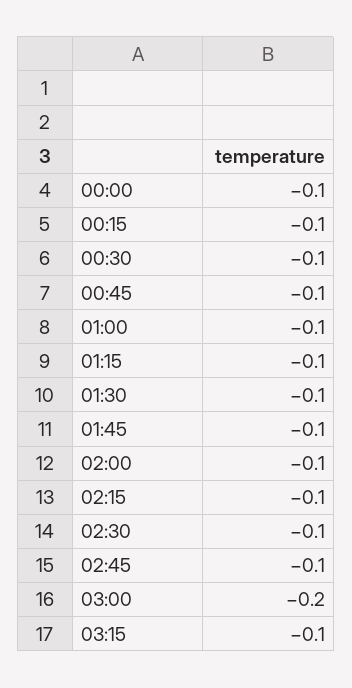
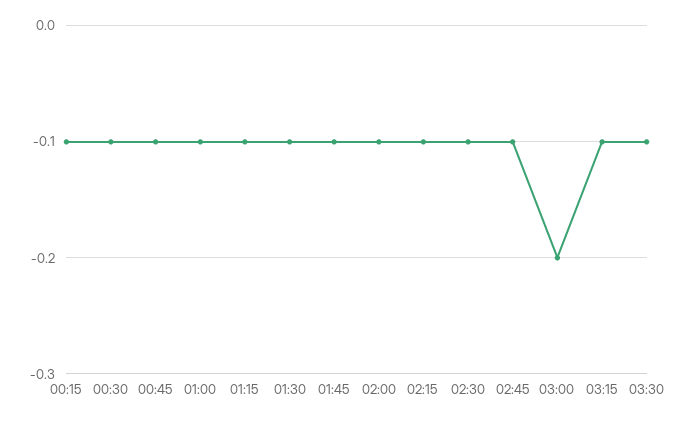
00:00: -0.1 -> none
03:30: none -> -0.1

